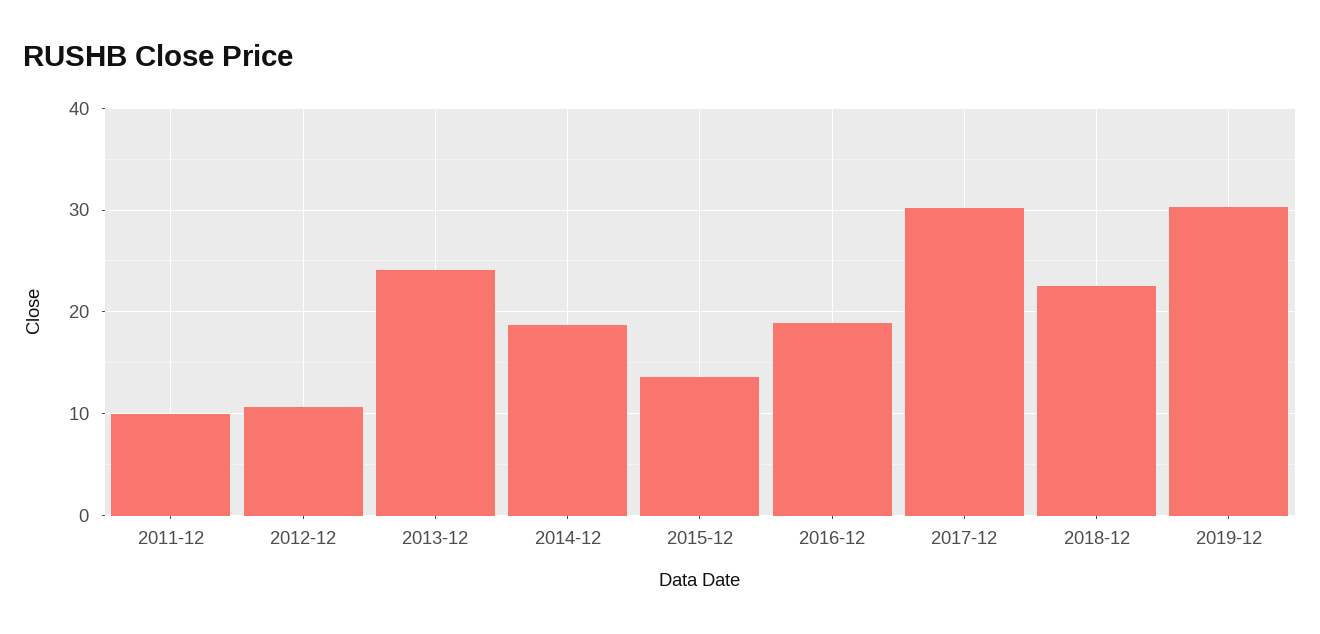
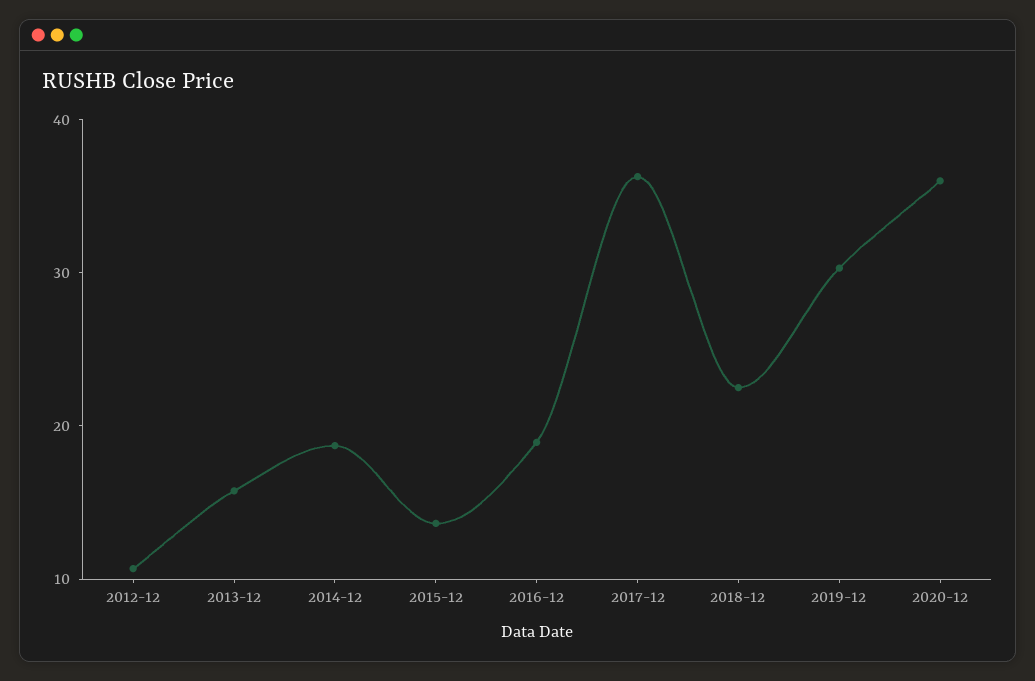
2011-12: 10 -> none
2013-12: 24 -> 16
2017-12: 30 -> 36
2020-12: none -> 36

